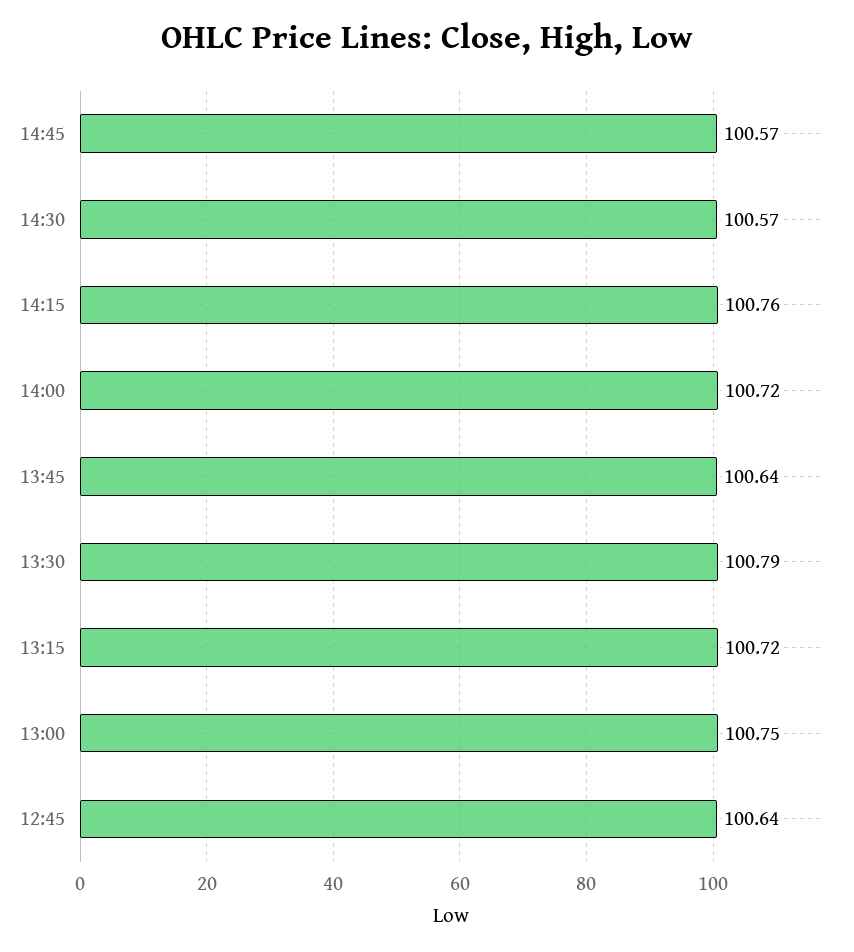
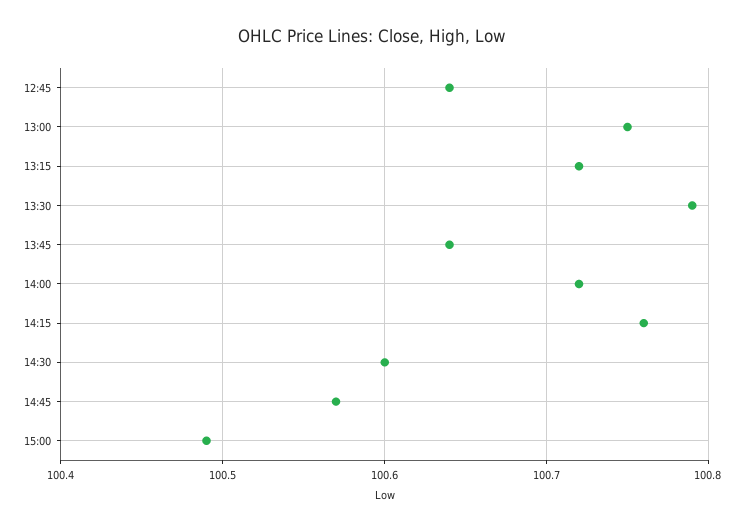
14:30: 100.57 -> 100.6
15:00: none -> 100.49

